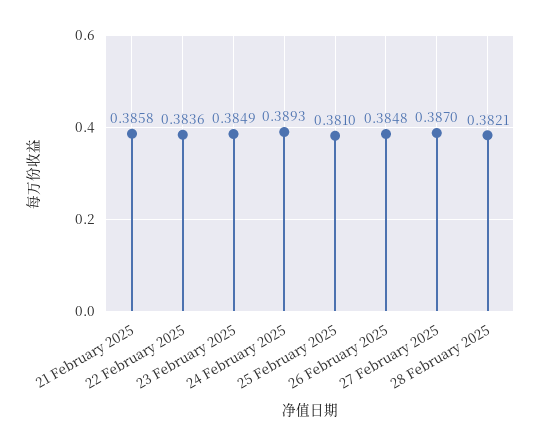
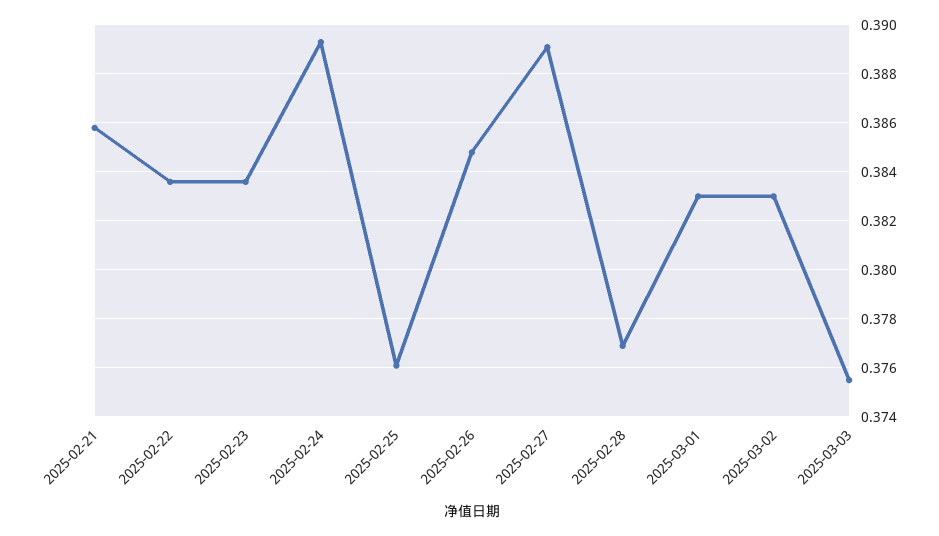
23 February 2025: 0.3849 -> 0.3835
25 February 2025: 0.381 -> 0.376
27 February 2025: 0.387 -> 0.389
28 February 2025: 0.3821 -> 0.377
2025-03-01: none -> 0.383
2025-03-02: none -> 0.383
2025-03-03: none -> 0.3755

